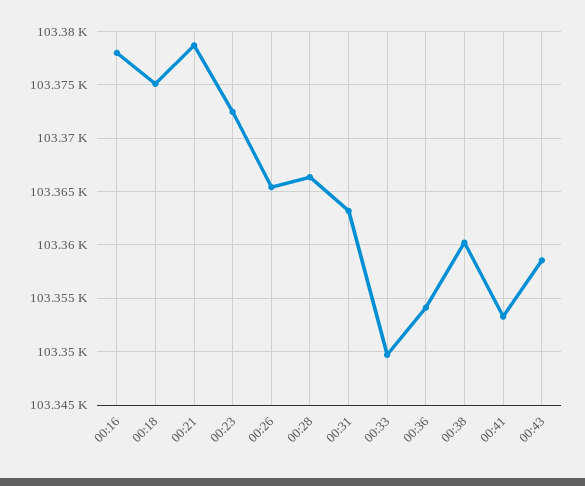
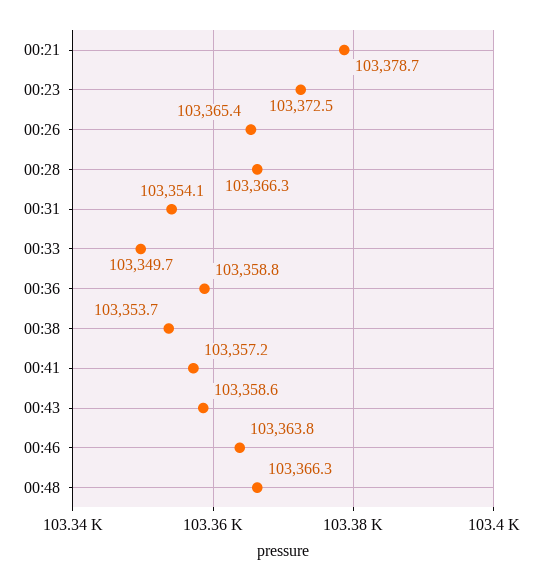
00:16: 103378 -> none
00:18: 103375 -> none
00:31: 103363 -> 103354.1
00:36: 103354 -> 103358.8
00:38: 103360 -> 103353.7
00:41: 103353 -> 103357.2
00:46: none -> 103363.8
00:48: none -> 103366.3

